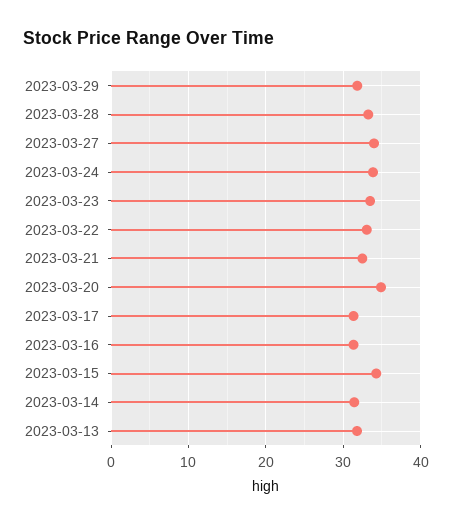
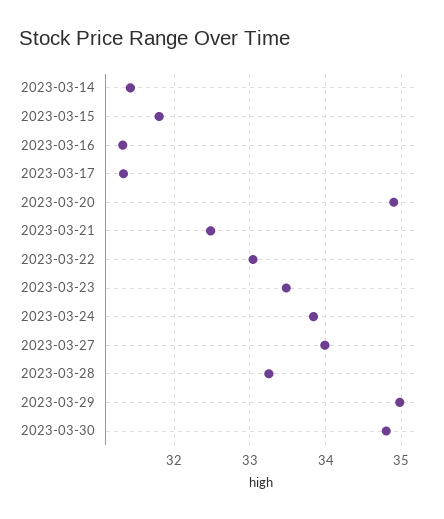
2023-03-29: 32 -> 35
2023-03-15: 34 -> 31.8
2023-03-13: 32 -> none
2023-03-30: none -> 34.8

